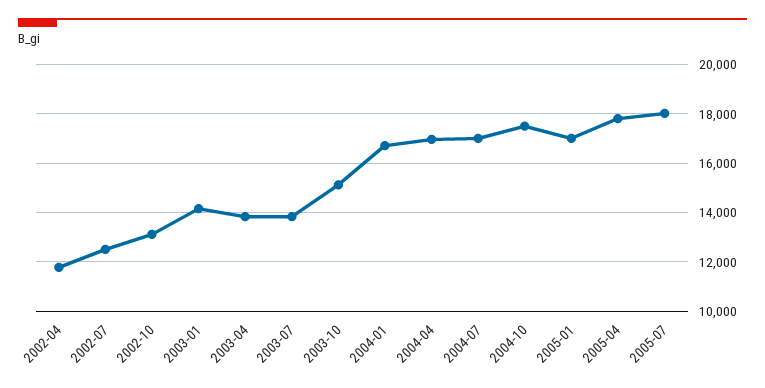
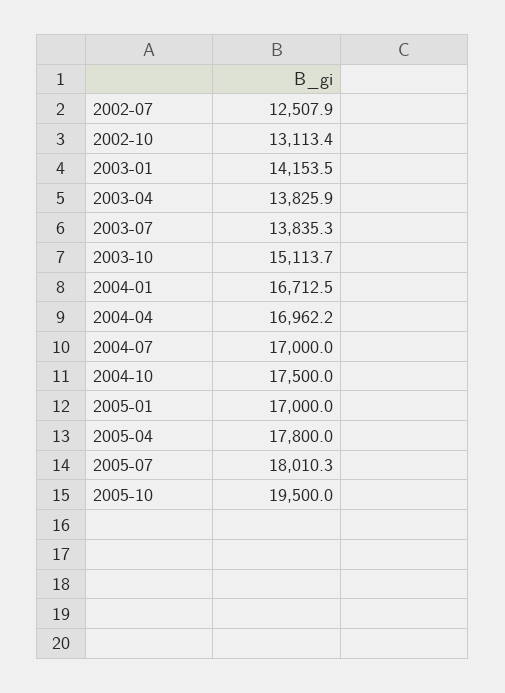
2002-04: 11750 -> none
2005-10: none -> 19500

